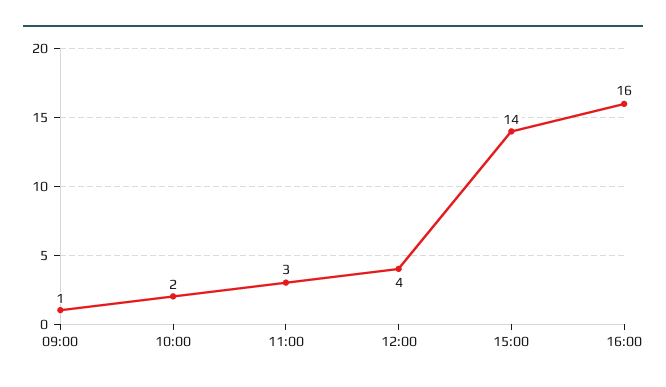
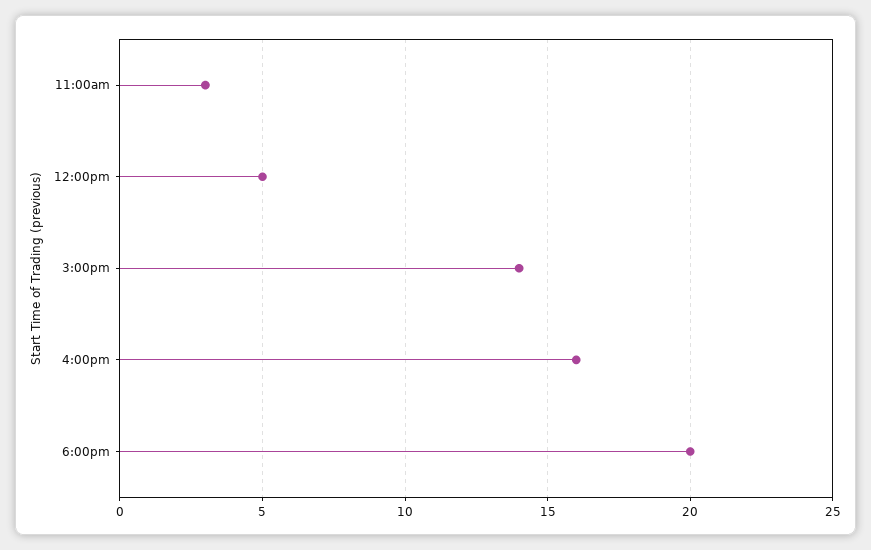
09:00: 1 -> none
10:00: 2 -> none
12:00: 4 -> 5
6:00pm: none -> 20

